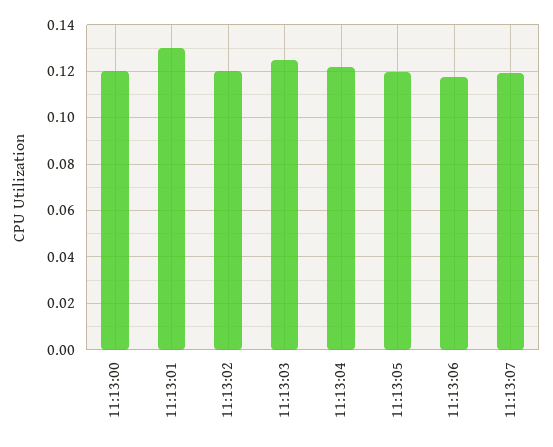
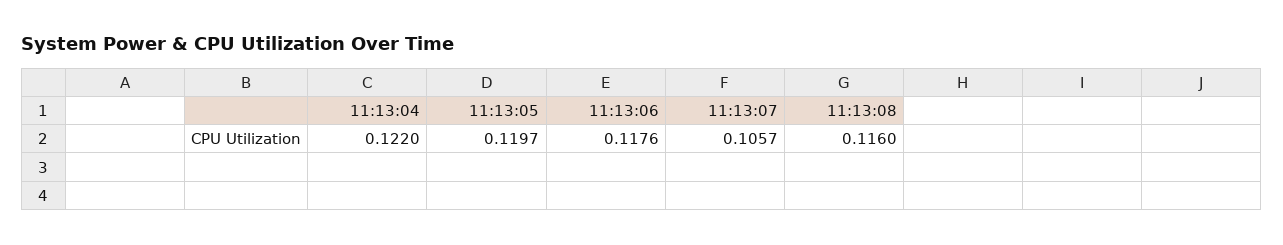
11:13:00: 0.12 -> none
11:13:01: 0.13 -> none
11:13:02: 0.12 -> none
11:13:03: 0.125 -> none
11:13:07: 0.12 -> 0.1057
11:13:08: none -> 0.116

